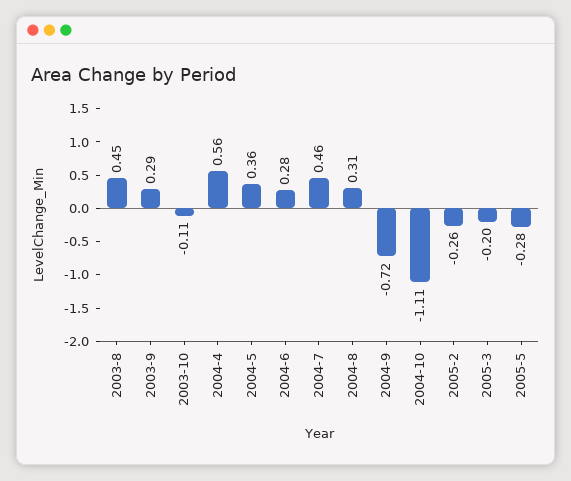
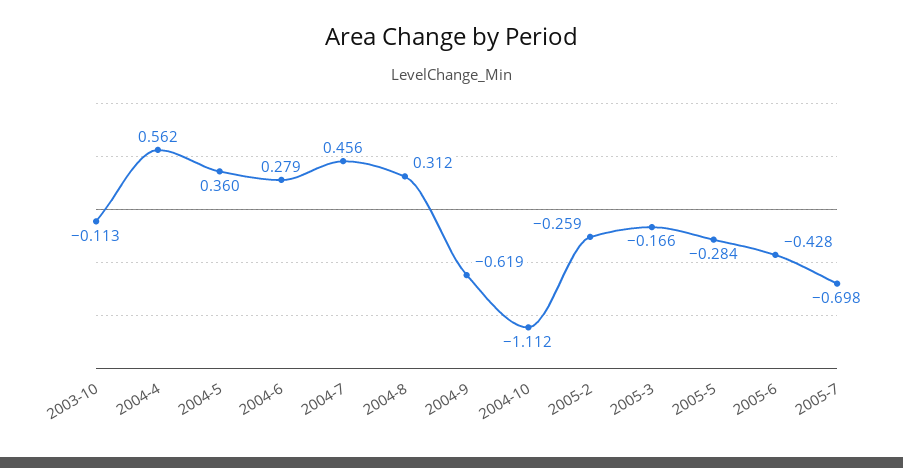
2003-8: 0.45 -> none
2003-9: 0.29 -> none
2004-9: -0.72 -> -0.619
2005-3: -0.2 -> -0.166
2005-6: none -> -0.428
2005-7: none -> -0.698

